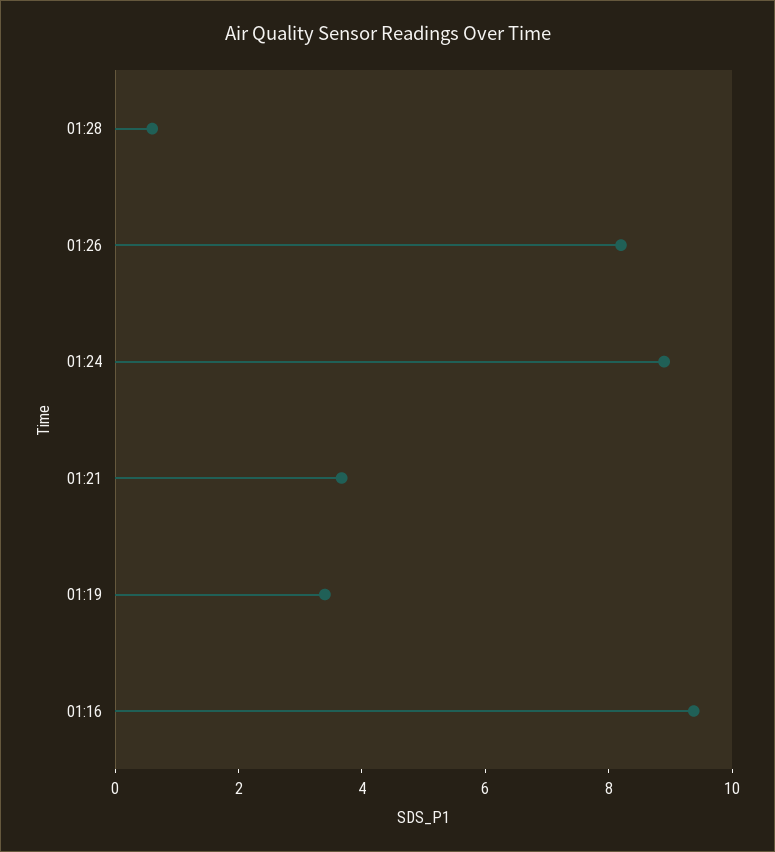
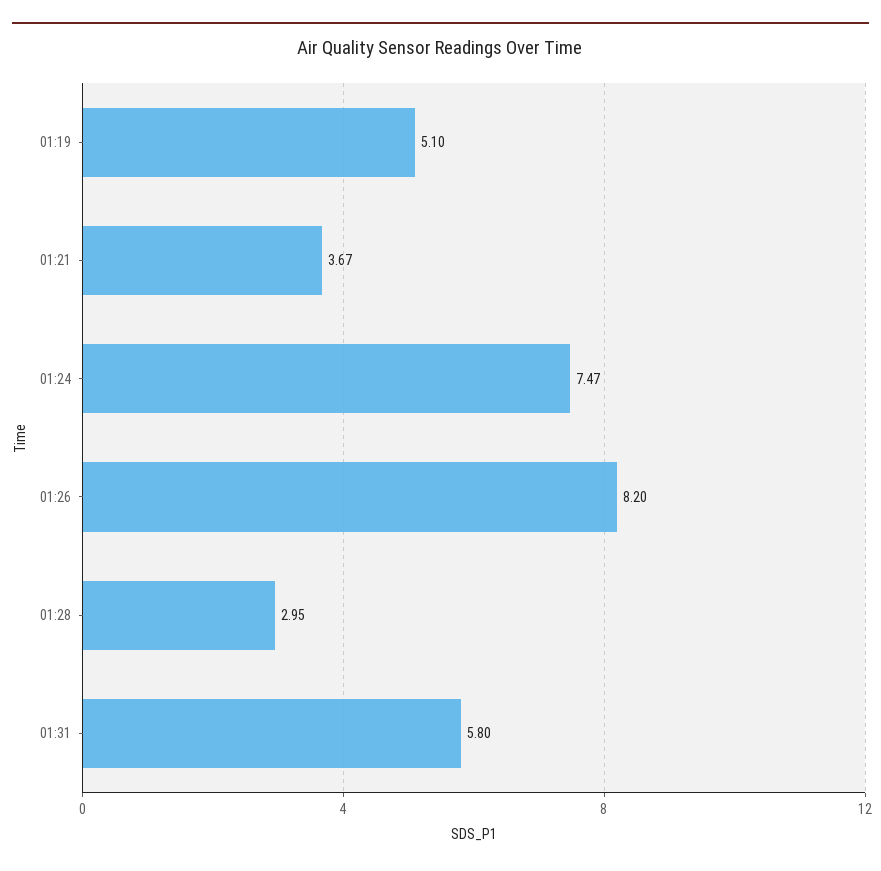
01:28: 0.5 -> 2.95
01:24: 9 -> 7.47
01:19: 3.5 -> 5.1
01:16: 9.5 -> none
01:31: none -> 5.8

